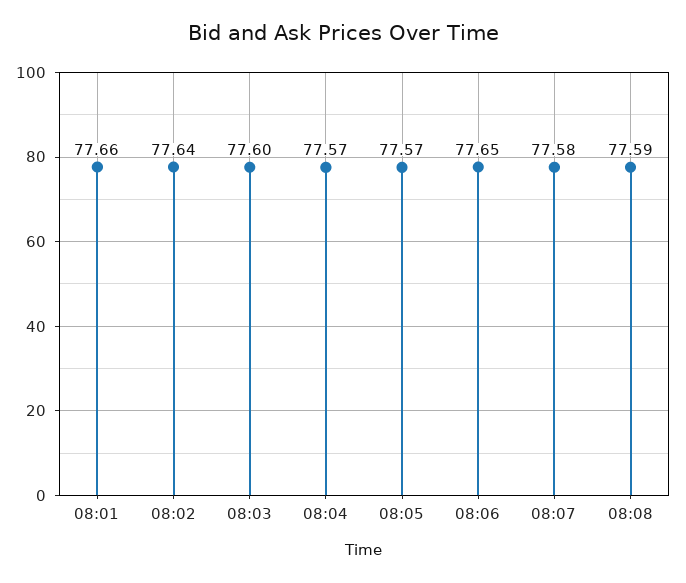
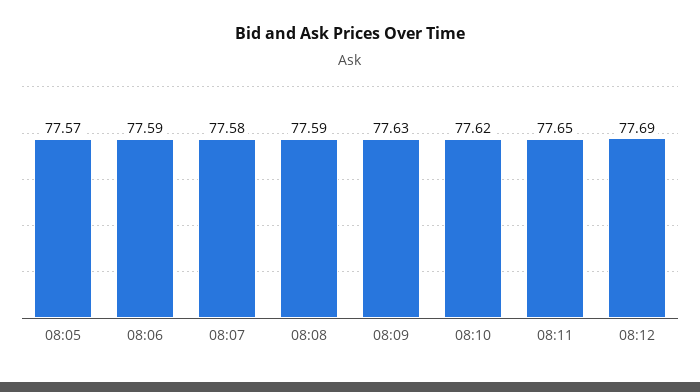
08:01: 77.66 -> none
08:02: 77.64 -> none
08:03: 77.6 -> none
08:04: 77.57 -> none
08:06: 77.65 -> 77.59
08:09: none -> 77.63
08:10: none -> 77.62
08:11: none -> 77.65
08:12: none -> 77.69

